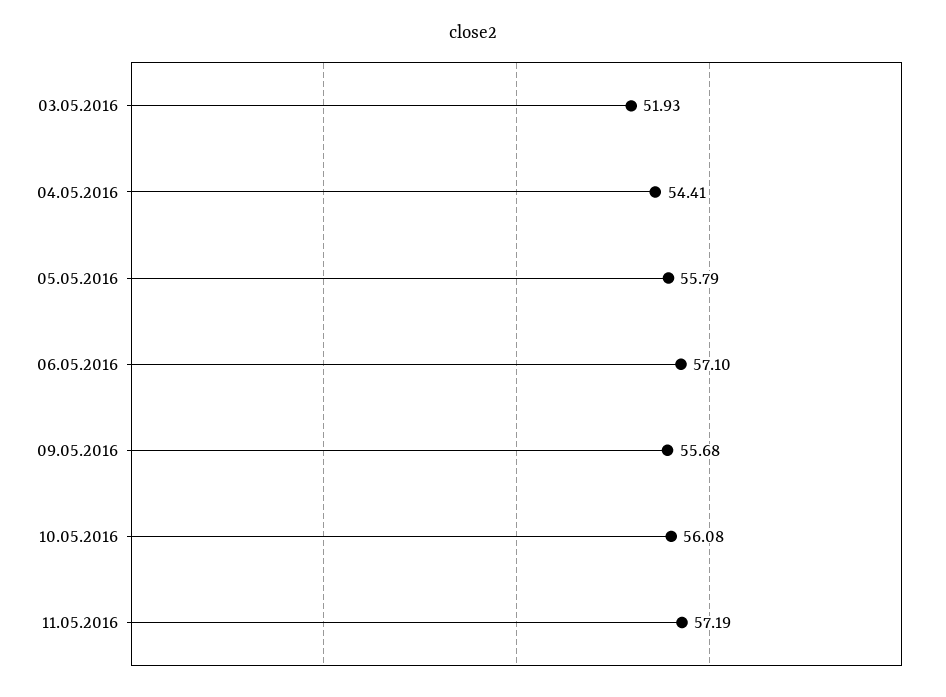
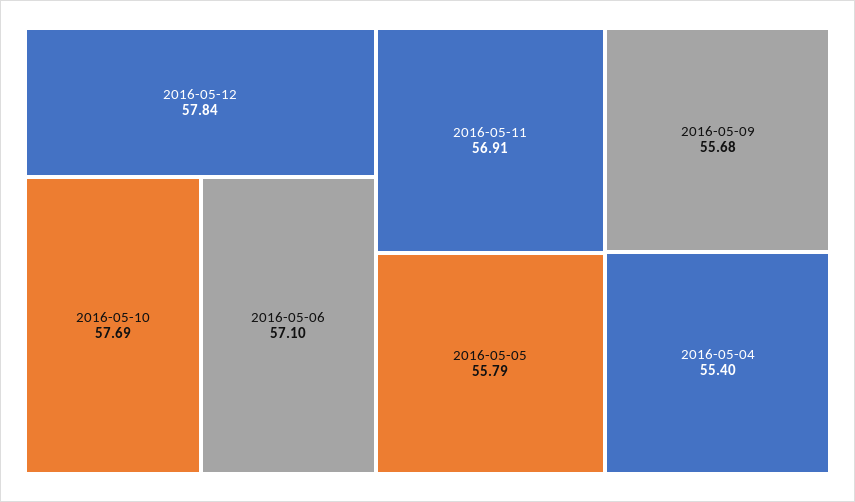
03.05.2016: 51.93 -> none
04.05.2016: 54.41 -> 55.4
10.05.2016: 56.08 -> 57.69
11.05.2016: 57.19 -> 56.91
2016-05-12: none -> 57.84

